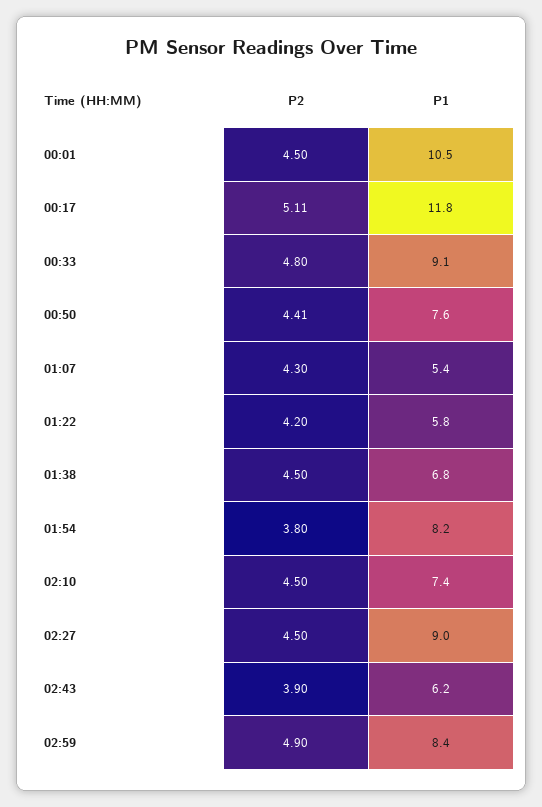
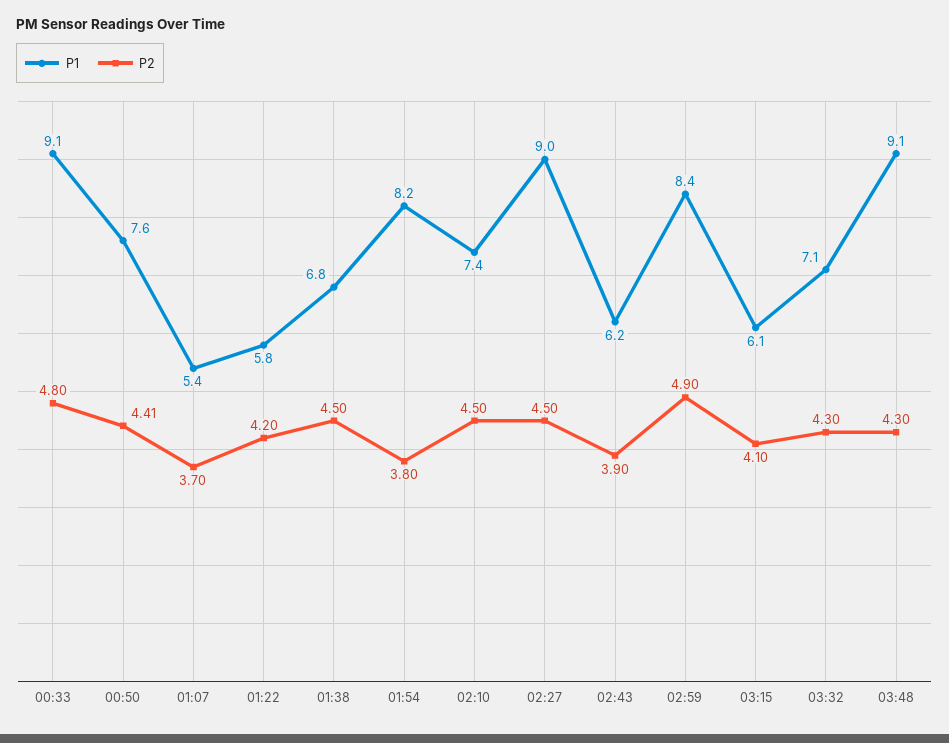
P2, 00:01: 4.5 -> none
P1, 00:01: 10.5 -> none
P2, 00:17: 5.11 -> none
P1, 00:17: 11.8 -> none
P2, 01:07: 4.3 -> 3.7
P1, 03:15: none -> 6.1
P2, 03:15: none -> 4.1
P1, 03:32: none -> 7.1
P2, 03:32: none -> 4.3
P1, 03:48: none -> 9.1
P2, 03:48: none -> 4.3

